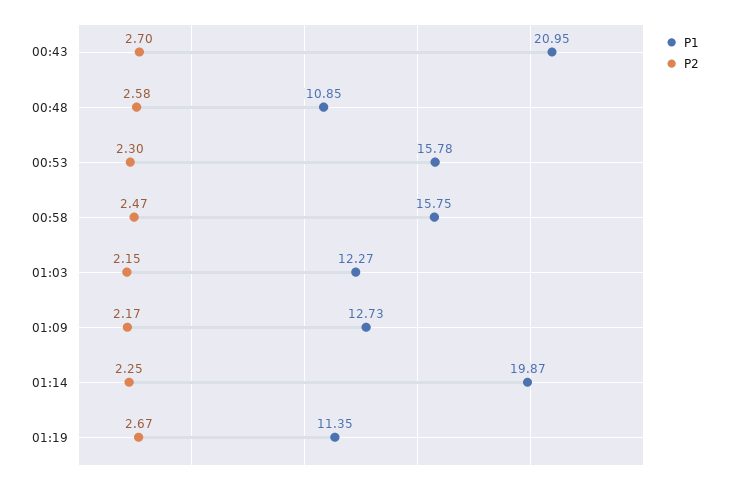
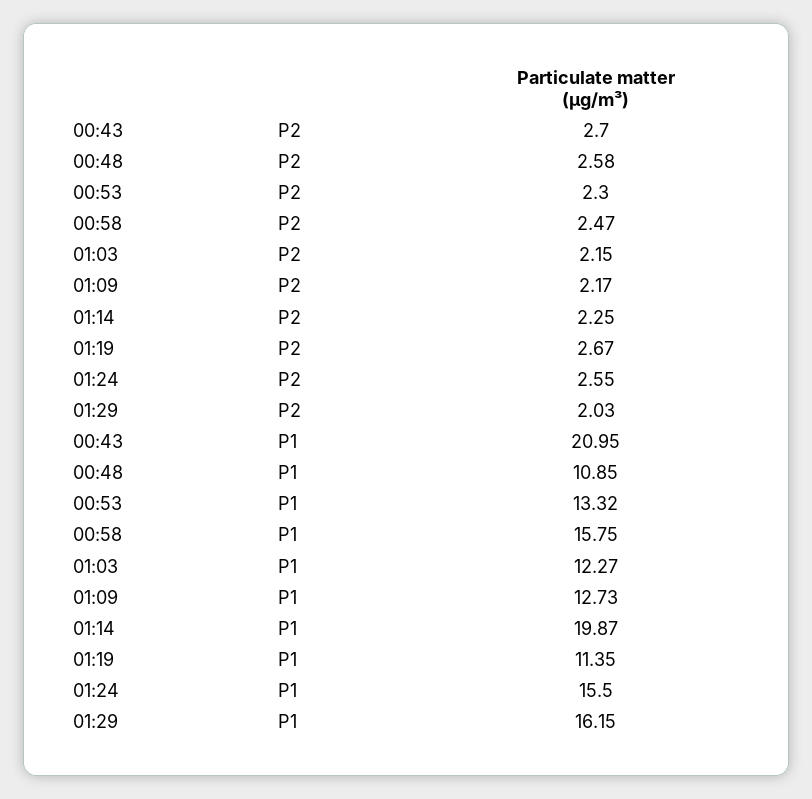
P1, 00:53: 15.78 -> 13.32
P2, 01:24: none -> 2.55
P2, 01:29: none -> 2.03
P1, 01:24: none -> 15.5
P1, 01:29: none -> 16.15

